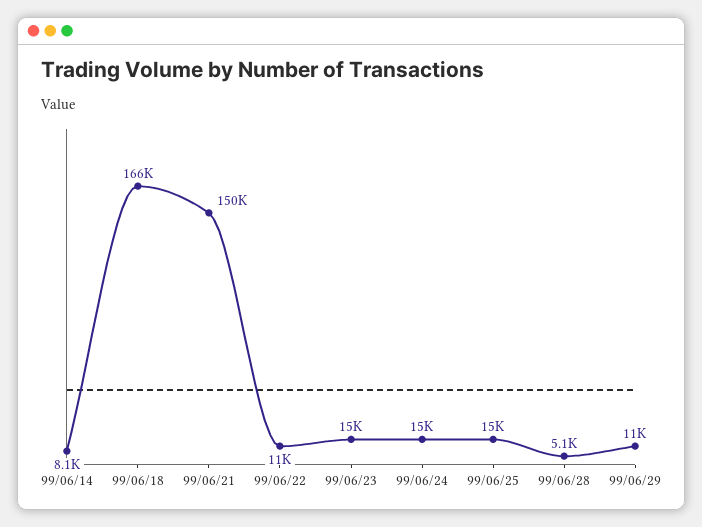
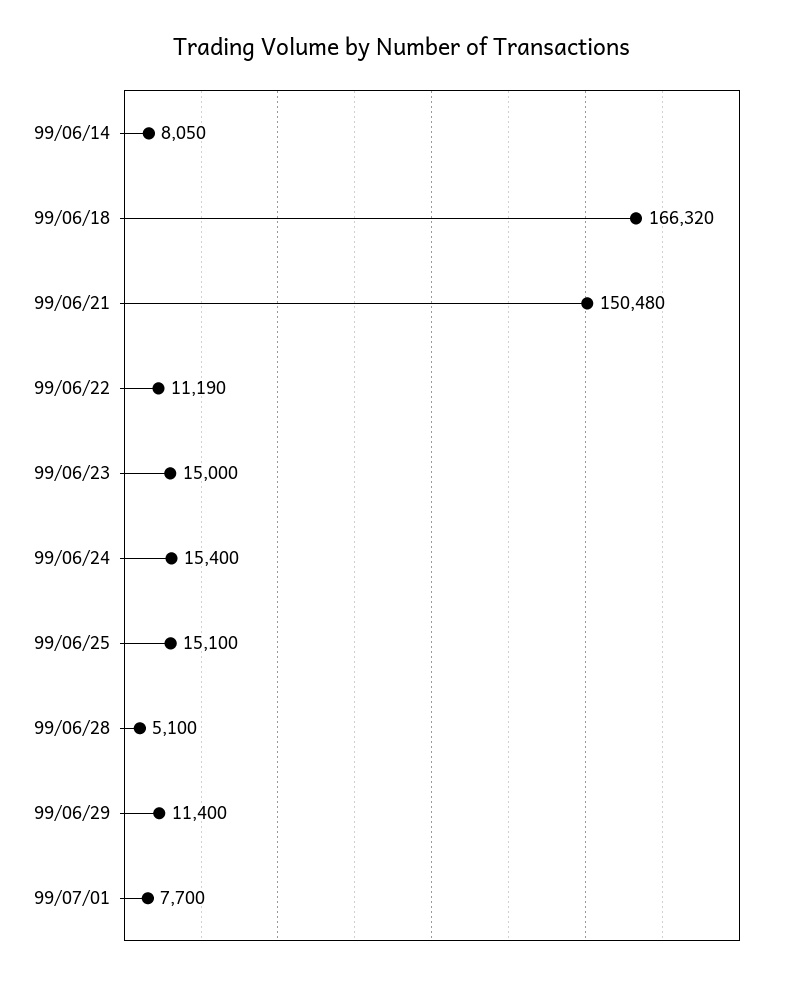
99/07/01: none -> 7700

